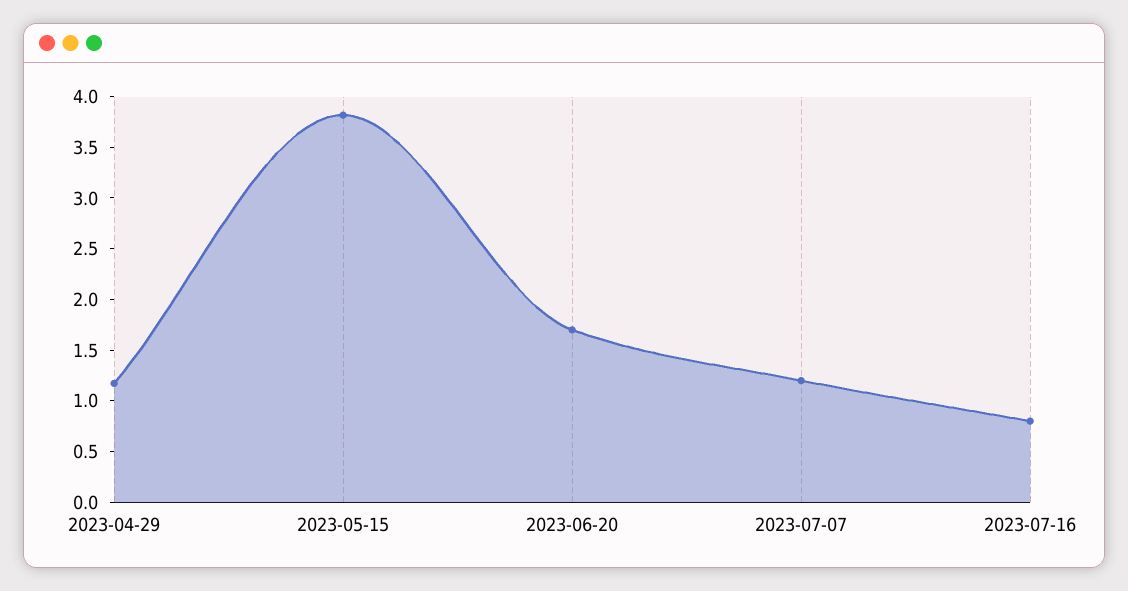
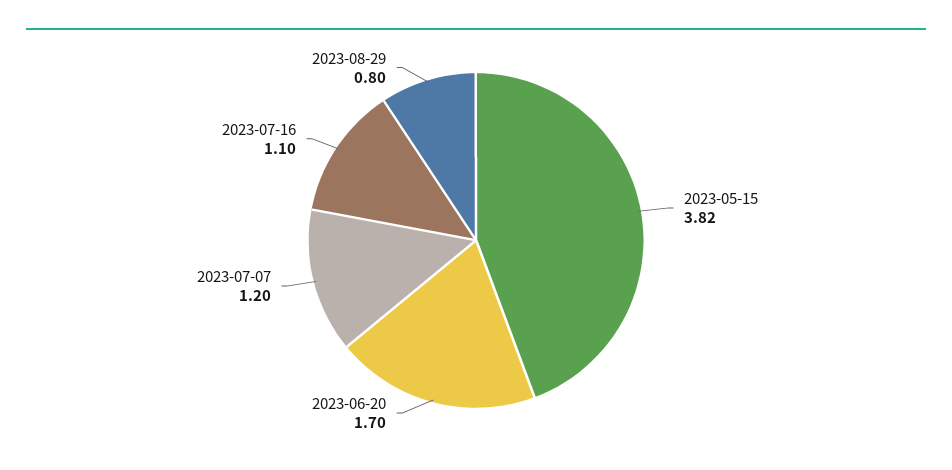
2023-04-29: 1.2 -> none
2023-07-16: 0.8 -> 1.1
2023-08-29: none -> 0.8

